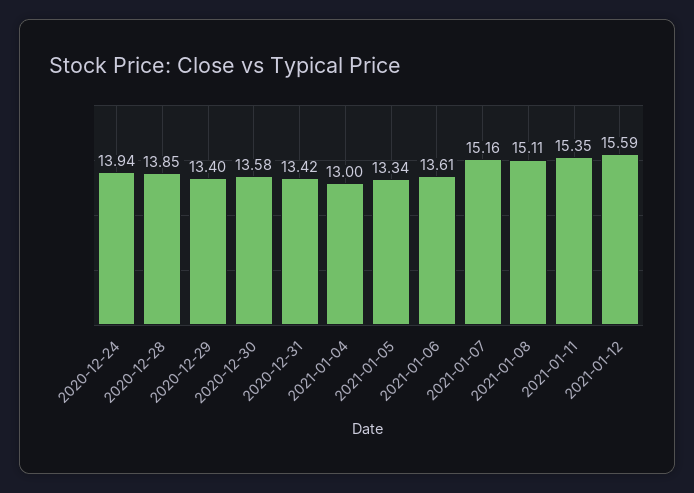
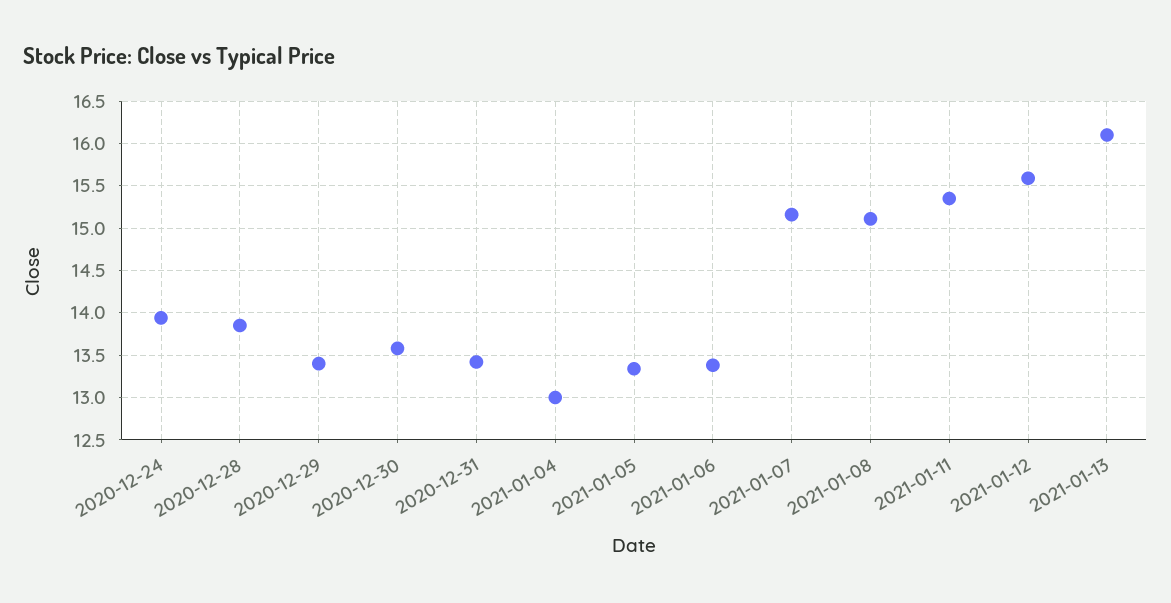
2021-01-06: 13.61 -> 13.4
2021-01-13: none -> 16.1

